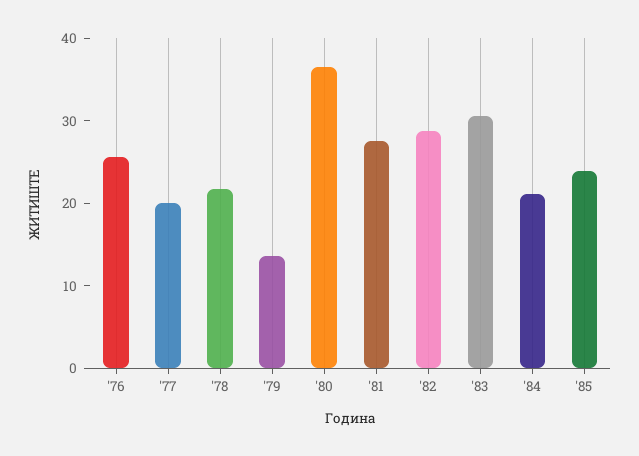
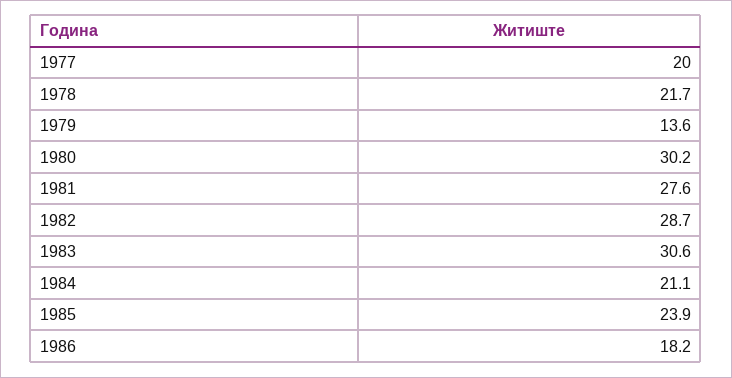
'76: 26 -> none
'80: 36 -> 30.2
1986: none -> 18.2

